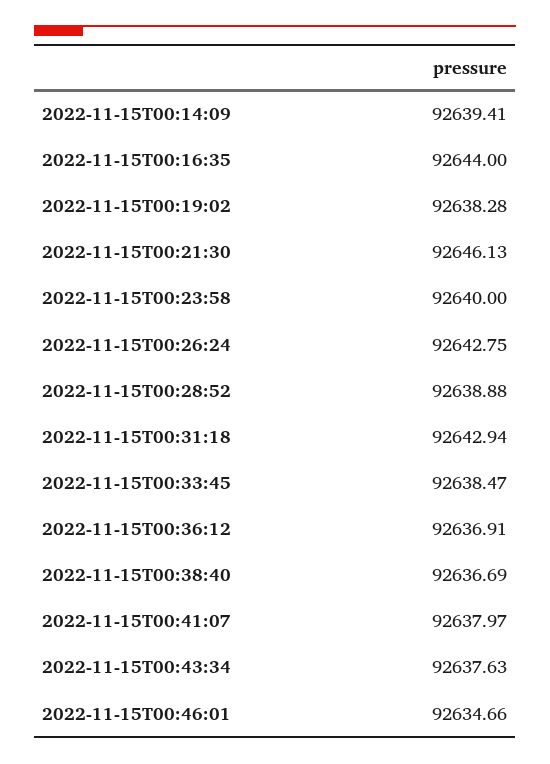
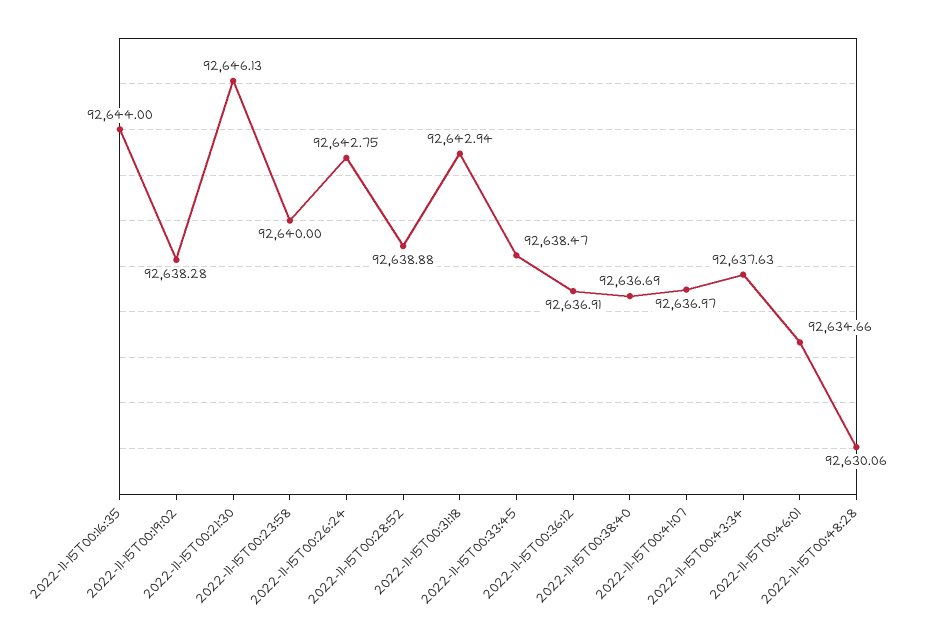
2022-11-15T00:14:09: 92639.41 -> none
2022-11-15T00:41:07: 92637.97 -> 92636.97
2022-11-15T00:48:28: none -> 92630.06

